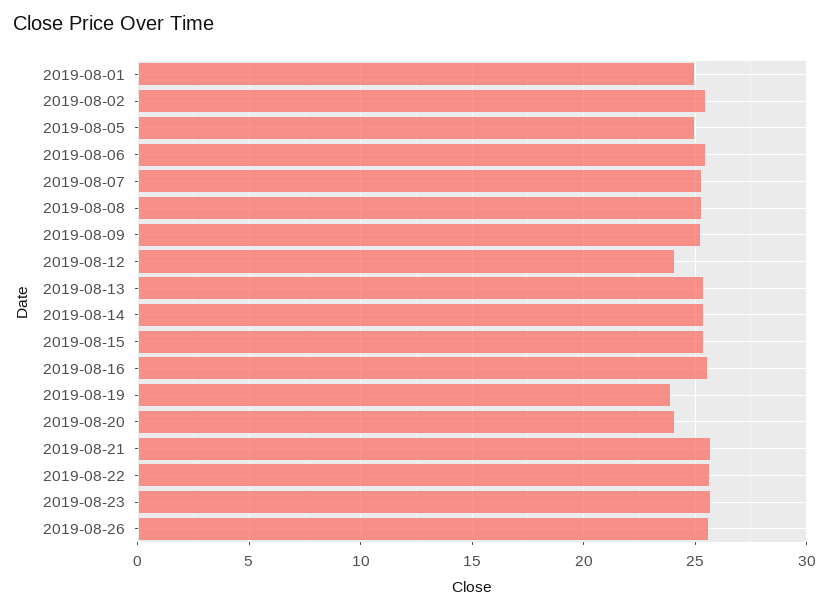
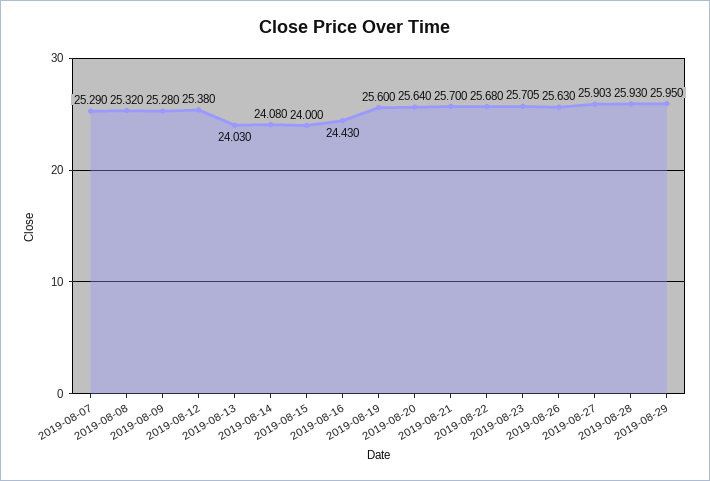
2019-08-01: 25 -> none
2019-08-02: 25.5 -> none
2019-08-05: 25 -> none
2019-08-06: 25.5 -> none
2019-08-12: 24 -> 25.38
2019-08-13: 25.5 -> 24.03
2019-08-14: 25.5 -> 24.08
2019-08-15: 25.5 -> 24
2019-08-16: 25.5 -> 24.43
2019-08-19: 24 -> 25.6
2019-08-20: 24 -> 25.64
2019-08-27: none -> 25.903
2019-08-28: none -> 25.93
2019-08-29: none -> 25.95

